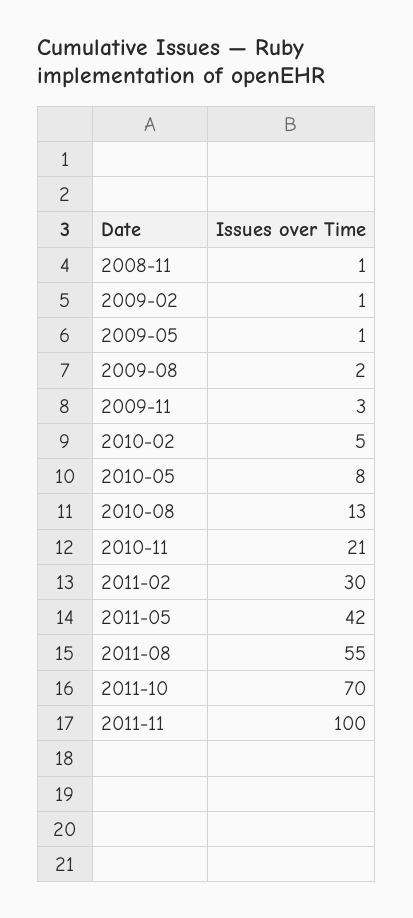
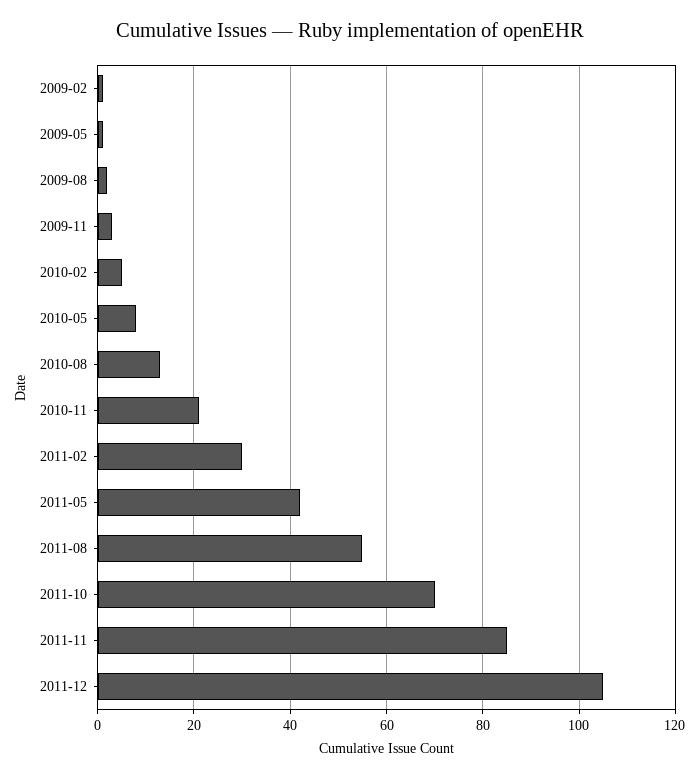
2008-11: 1 -> none
2011-11: 100 -> 85
2011-12: none -> 105

